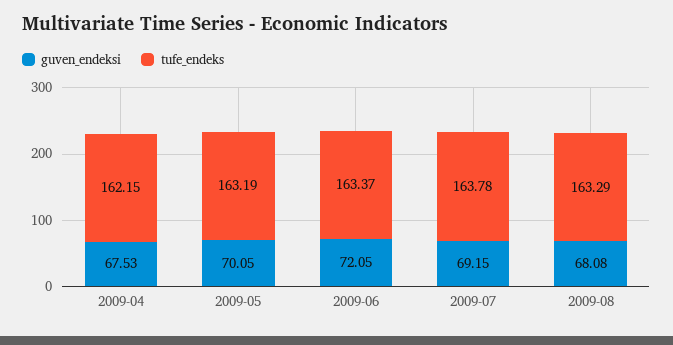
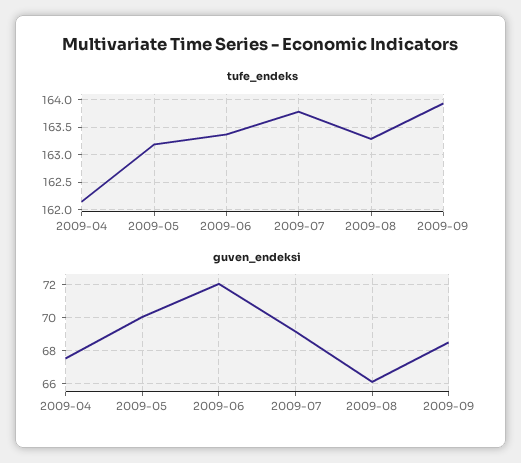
guven_endeksi, 2009-08: 68.08 -> 66
tufe_endeks, 2009-09: none -> 164
guven_endeksi, 2009-09: none -> 68.5

